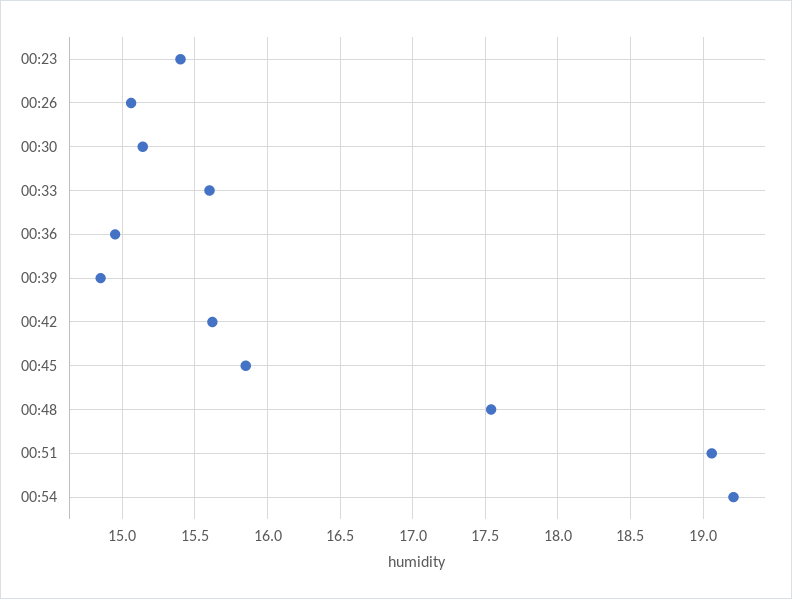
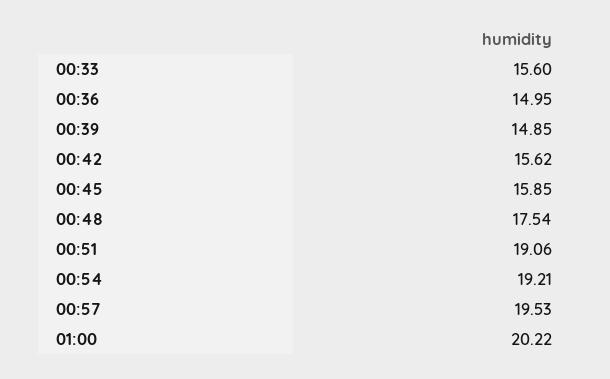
00:23: 15.4 -> none
00:26: 15.05 -> none
00:30: 15.15 -> none
00:57: none -> 19.53
01:00: none -> 20.22

